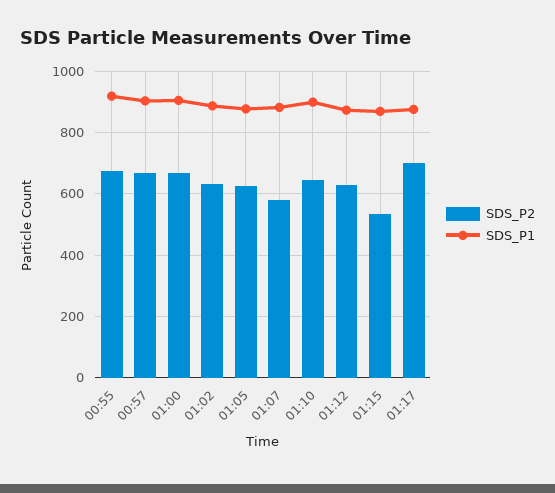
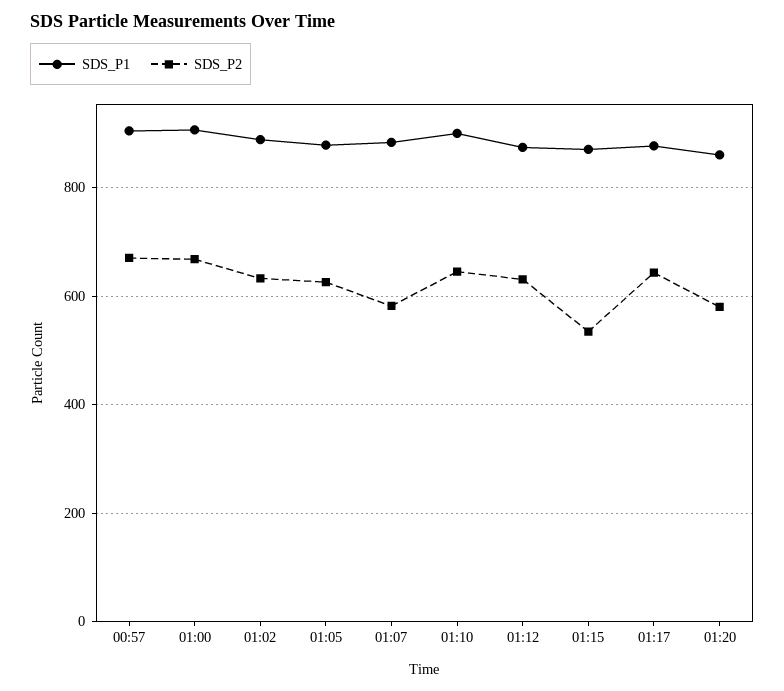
SDS_P2, 00:55: 680 -> none
SDS_P1, 00:55: 920 -> none
SDS_P2, 01:17: 700 -> 640
SDS_P1, 01:20: none -> 860
SDS_P2, 01:20: none -> 580

